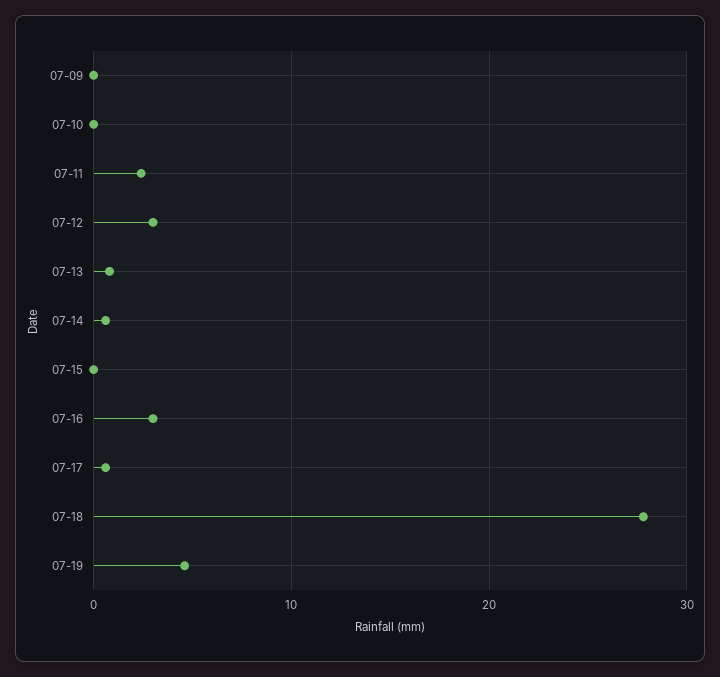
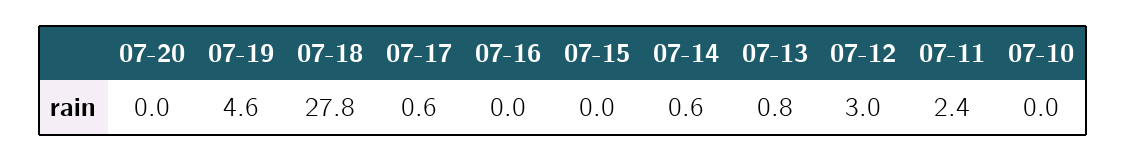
07-09: 0 -> none
07-16: 3 -> 0
07-20: none -> 0

